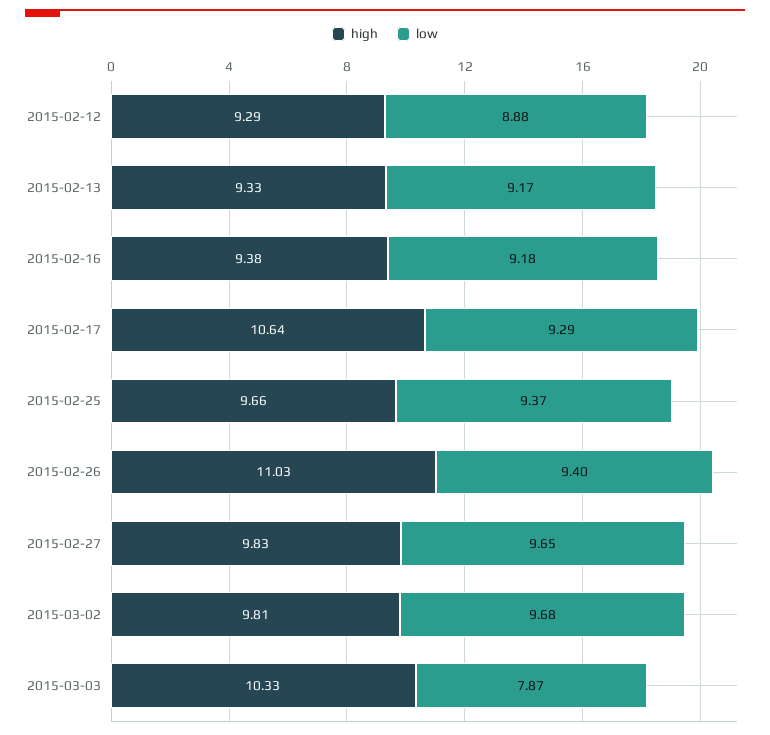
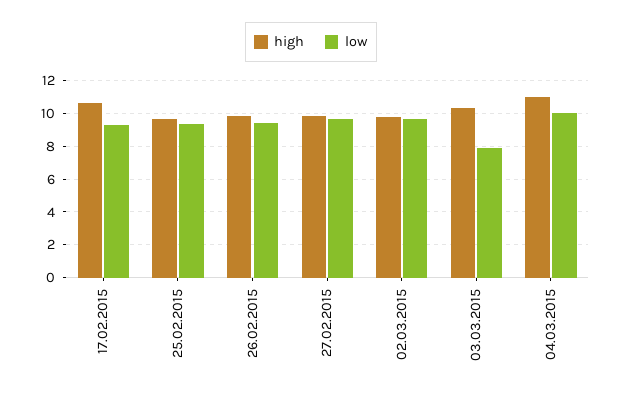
high, 2015-02-12: 9.29 -> none
low, 2015-02-12: 8.88 -> none
high, 2015-02-13: 9.33 -> none
low, 2015-02-13: 9.17 -> none
high, 2015-02-16: 9.38 -> none
low, 2015-02-16: 9.18 -> none
high, 2015-02-26: 11.03 -> 10
high, 04.03.2015: none -> 11
low, 04.03.2015: none -> 10

